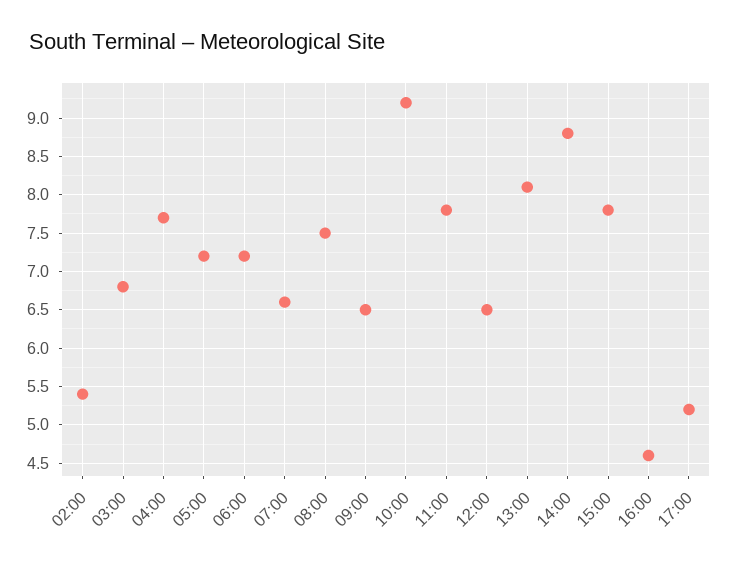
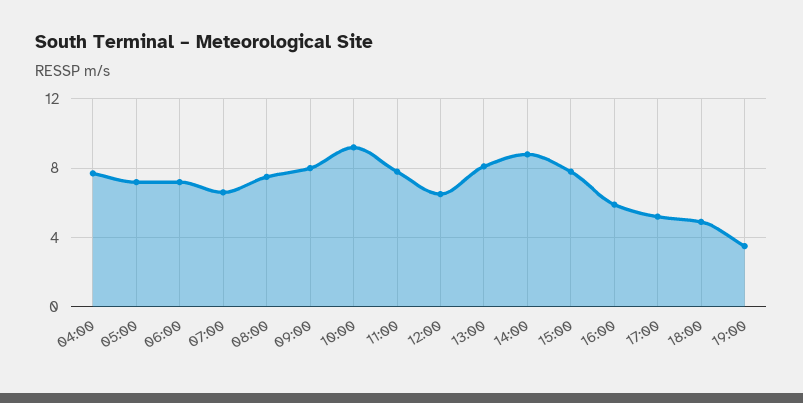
02:00: 5.4 -> none
03:00: 6.8 -> none
09:00: 6.5 -> 8
16:00: 4.6 -> 6
18:00: none -> 5
19:00: none -> 3.5

